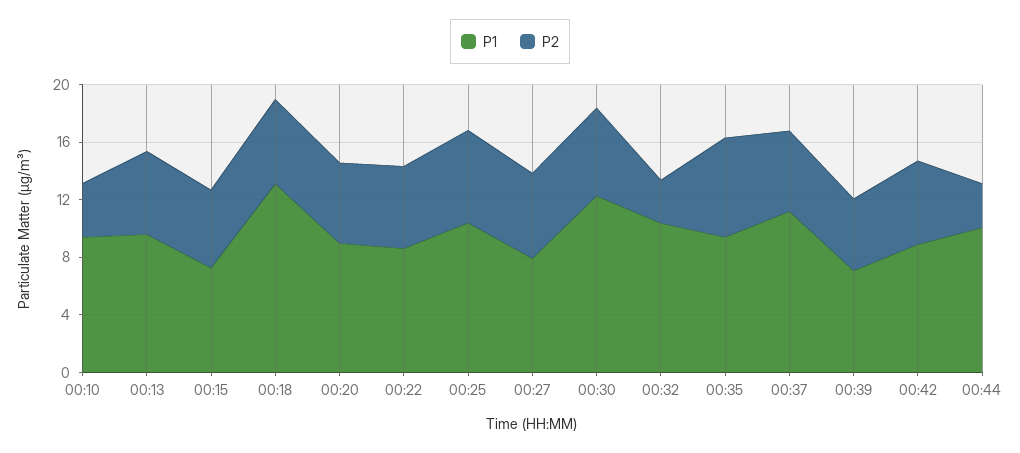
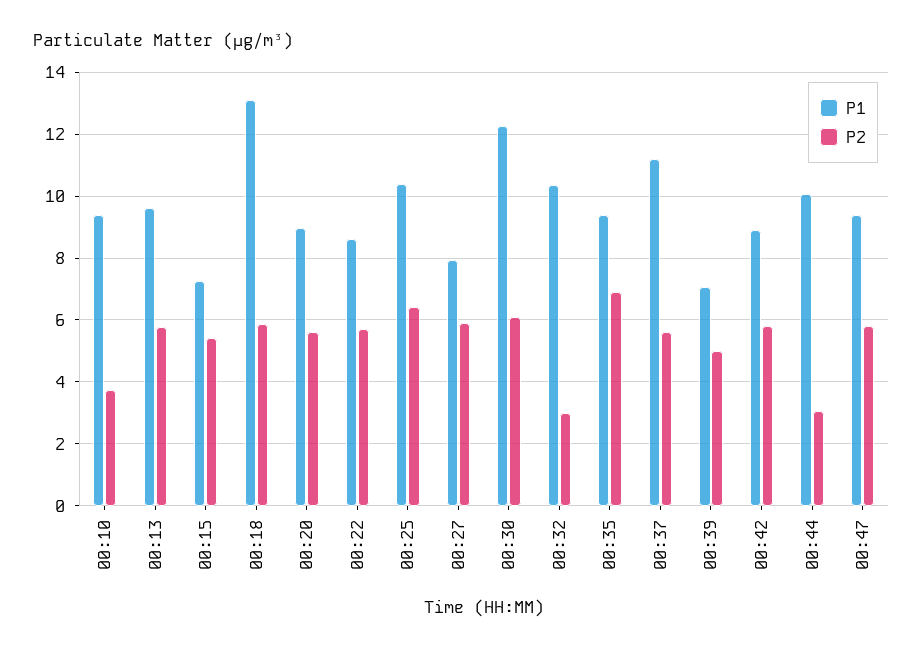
P1, 00:47: none -> 9.4
P2, 00:47: none -> 5.8

